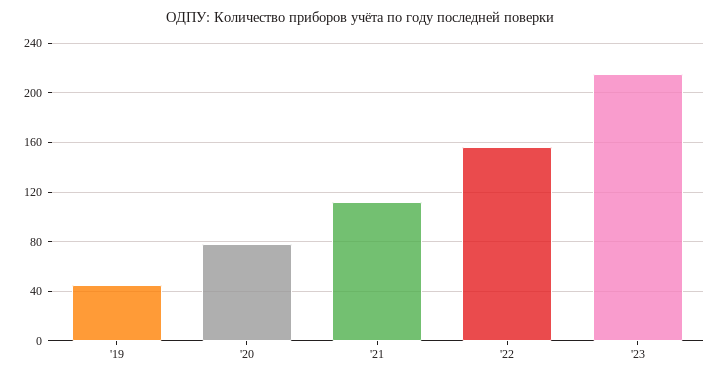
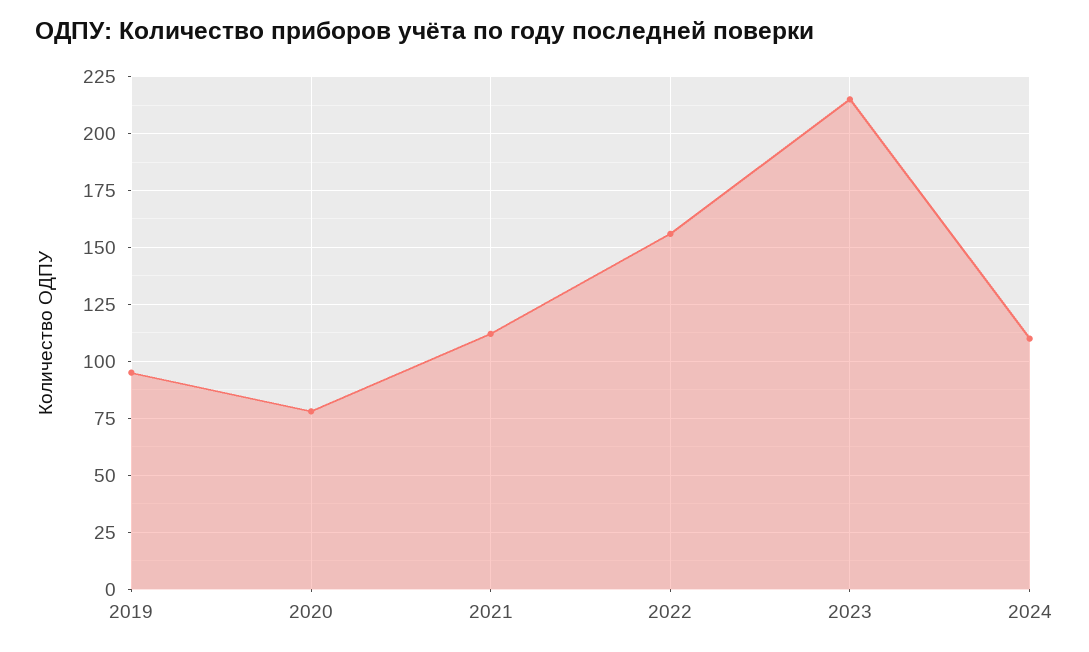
'19: 45 -> 95
2024: none -> 110

